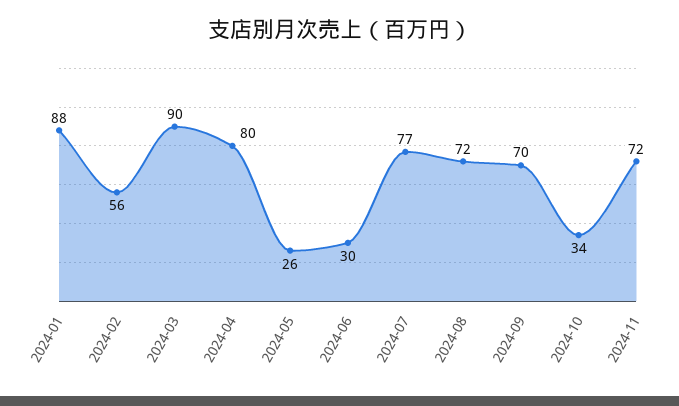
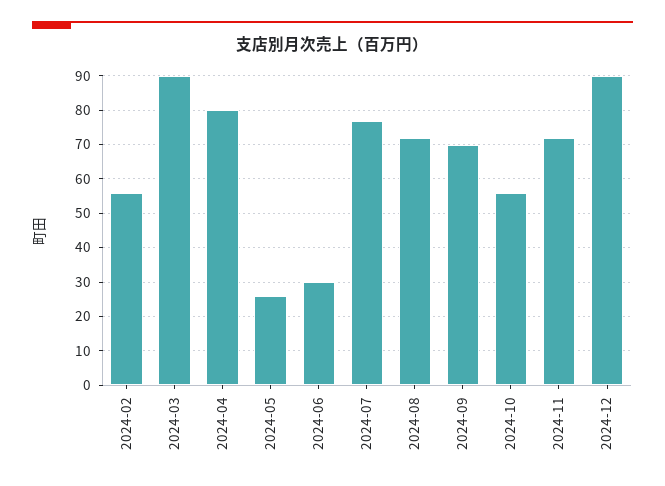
2024-01: 88 -> none
2024-10: 34 -> 55
2024-12: none -> 90

